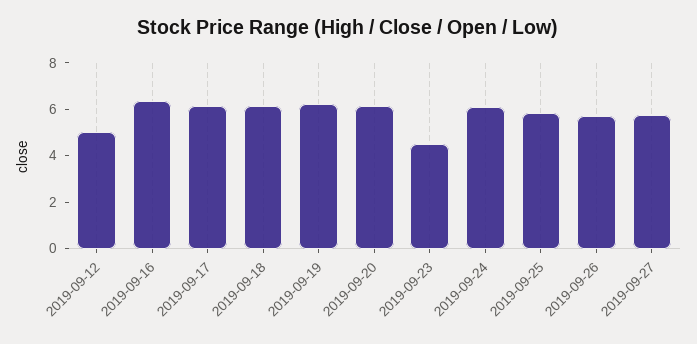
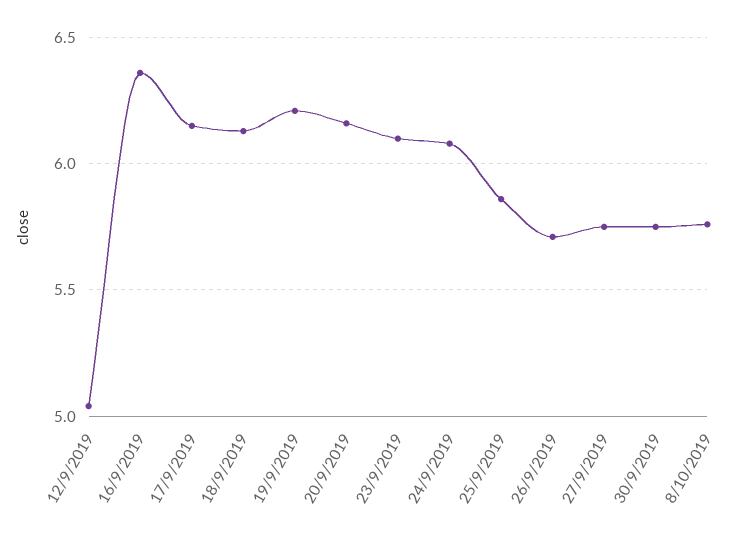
2019-09-23: 4.5 -> 6.1
30/9/2019: none -> 5.75
8/10/2019: none -> 5.75

